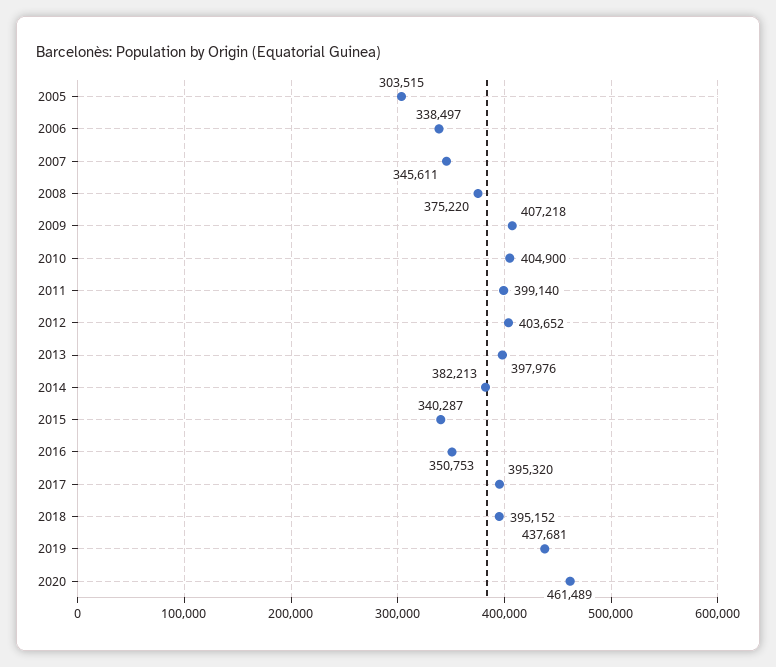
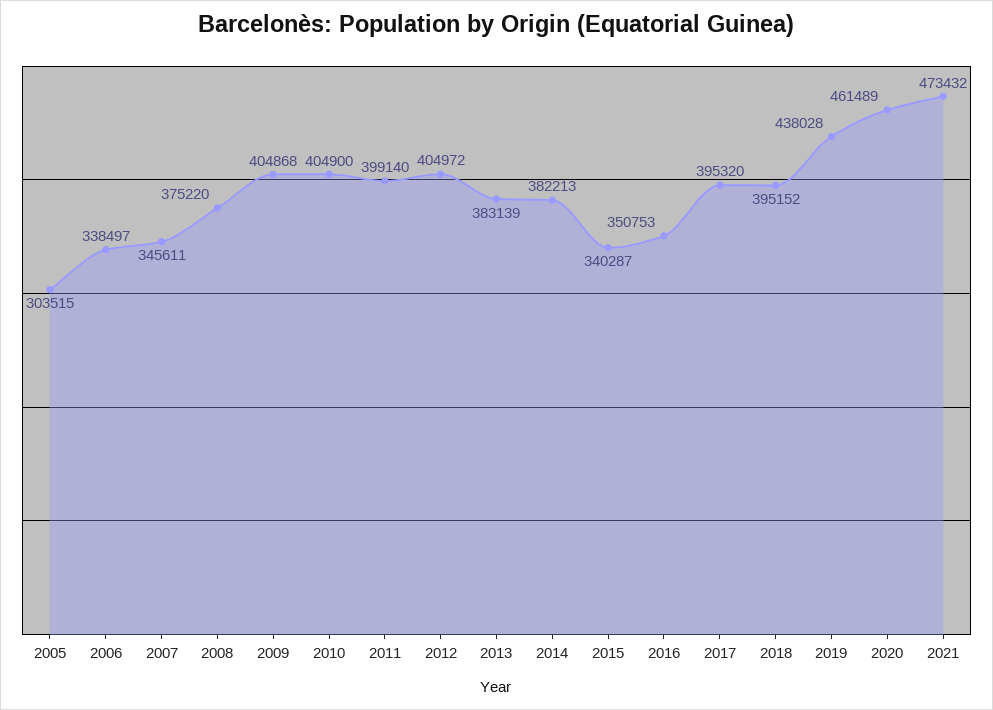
2009: 407218 -> 404868
2012: 403652 -> 404972
2013: 397976 -> 383139
2019: 437681 -> 438028
2021: none -> 473432

